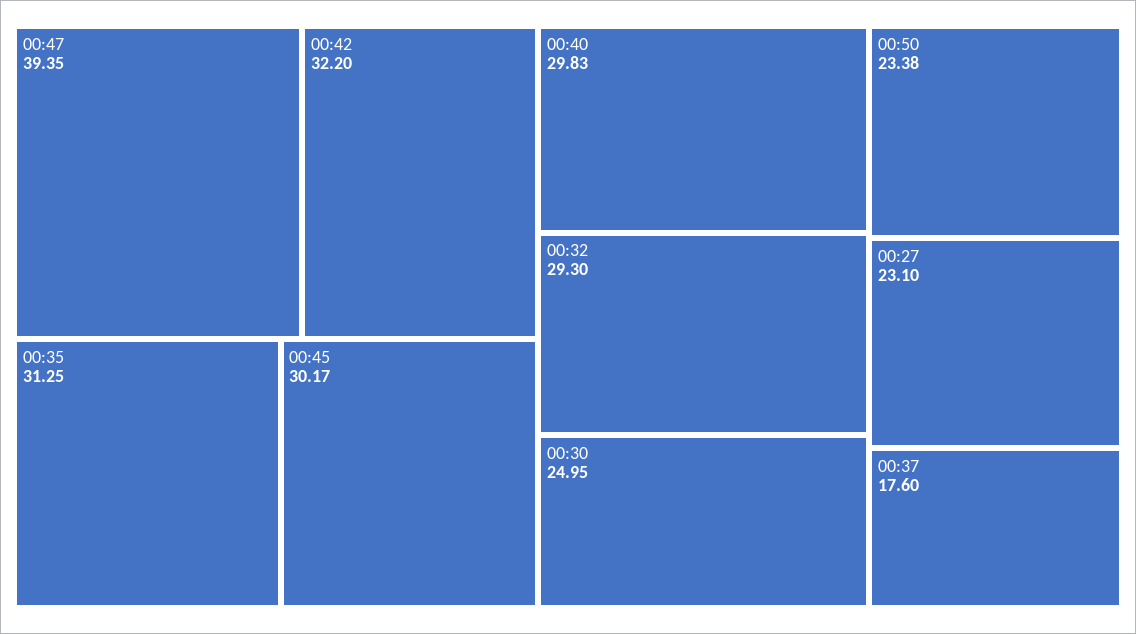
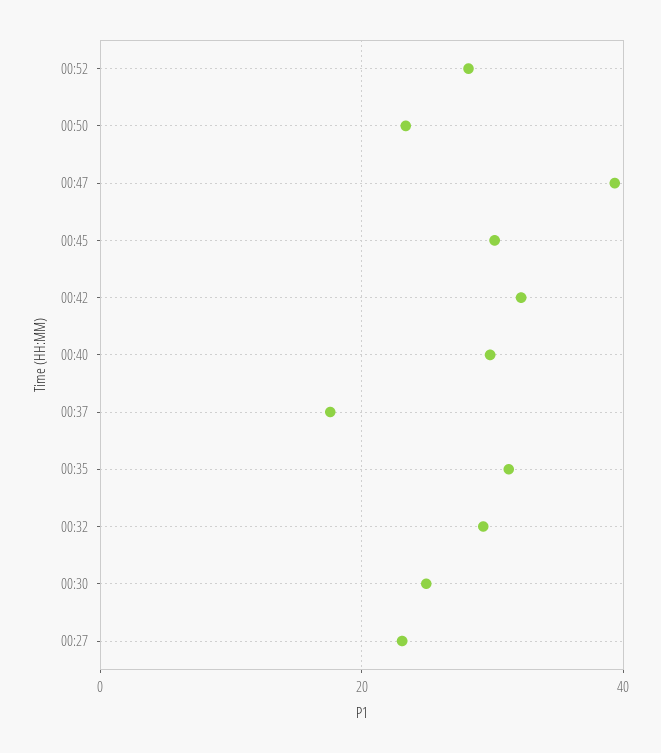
00:52: none -> 28

